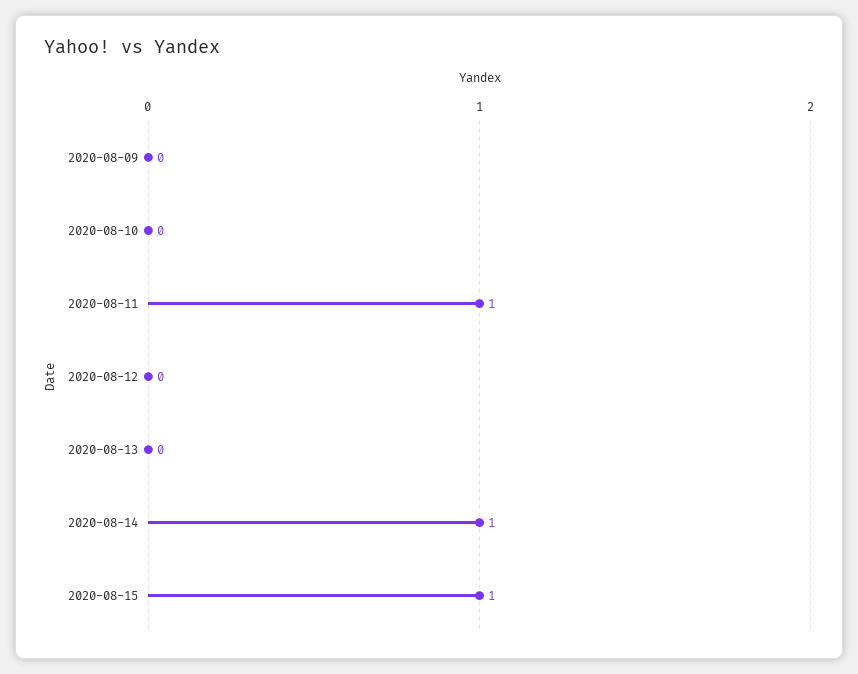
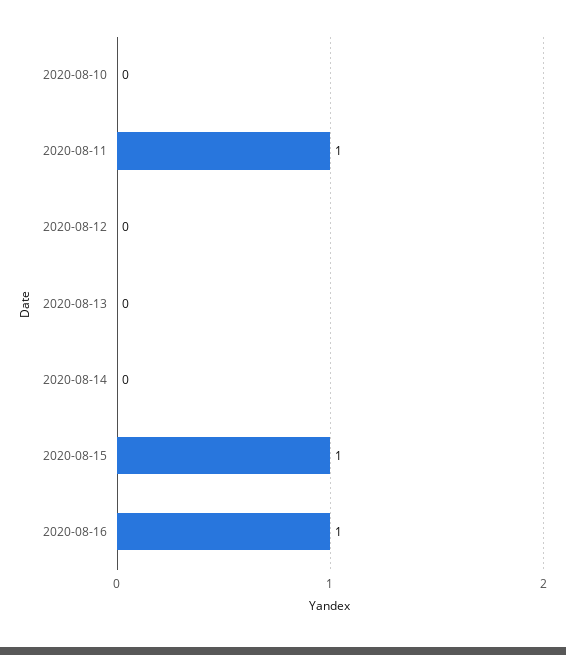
2020-08-09: 0 -> none
2020-08-14: 1 -> 0
2020-08-16: none -> 1

